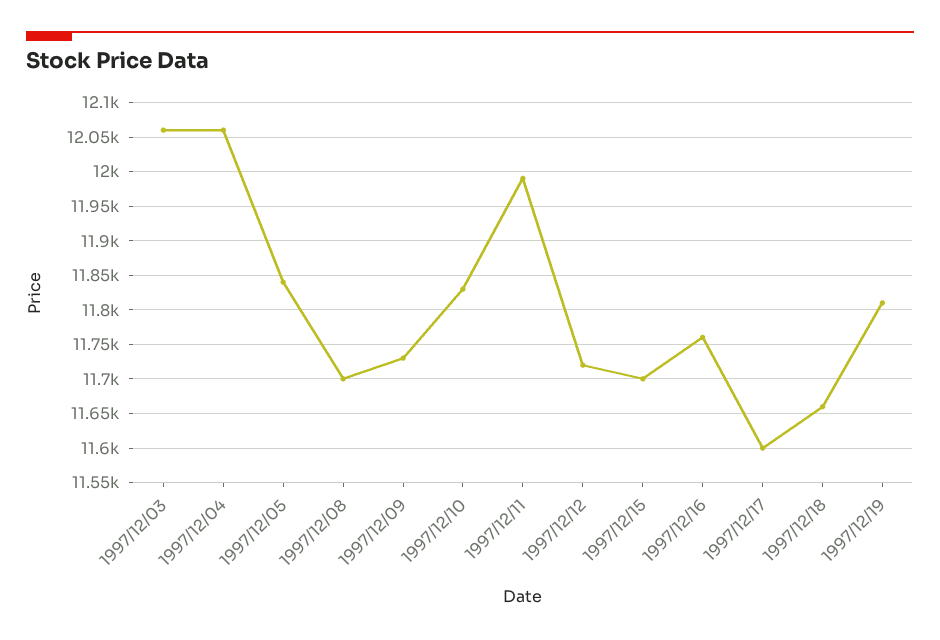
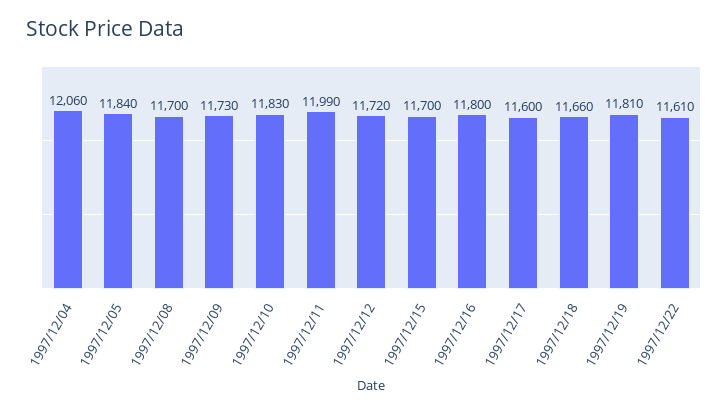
1997/12/03: 12060 -> none
1997/12/16: 11760 -> 11800
1997/12/22: none -> 11610

